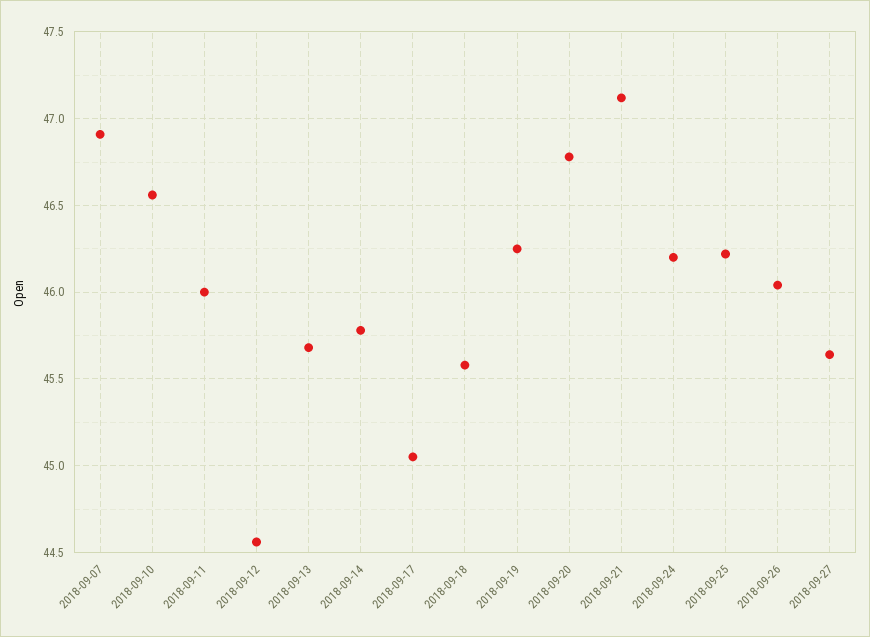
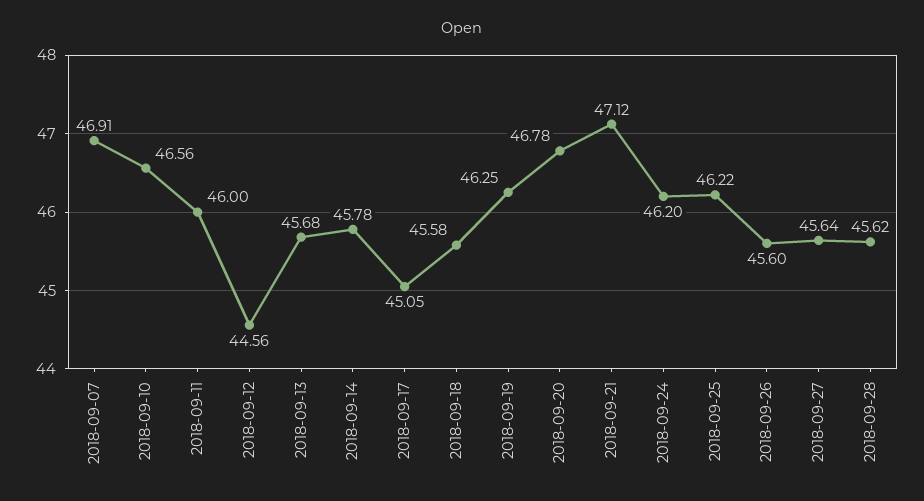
2018-09-26: 46.05 -> 45.6
2018-09-28: none -> 45.62

